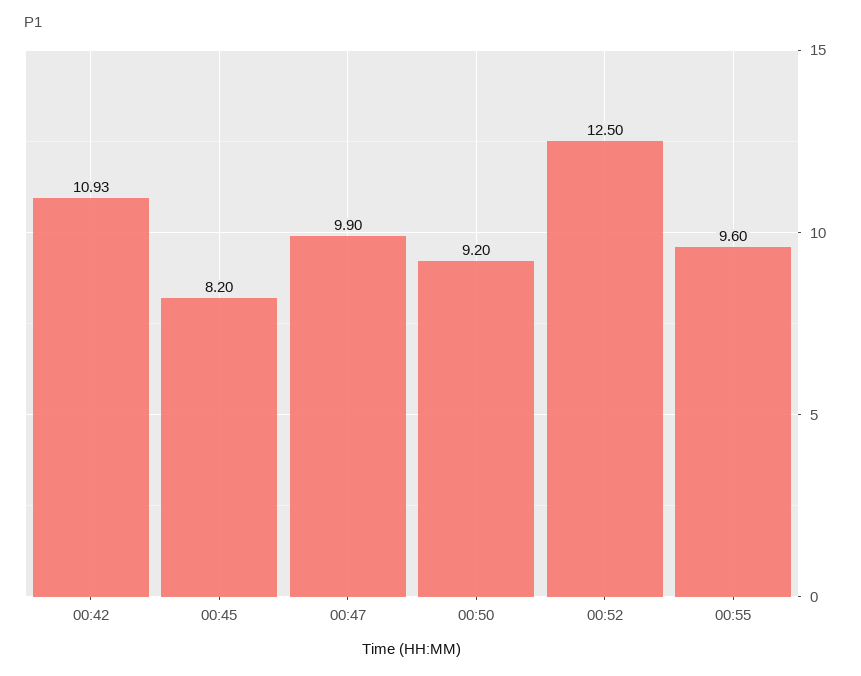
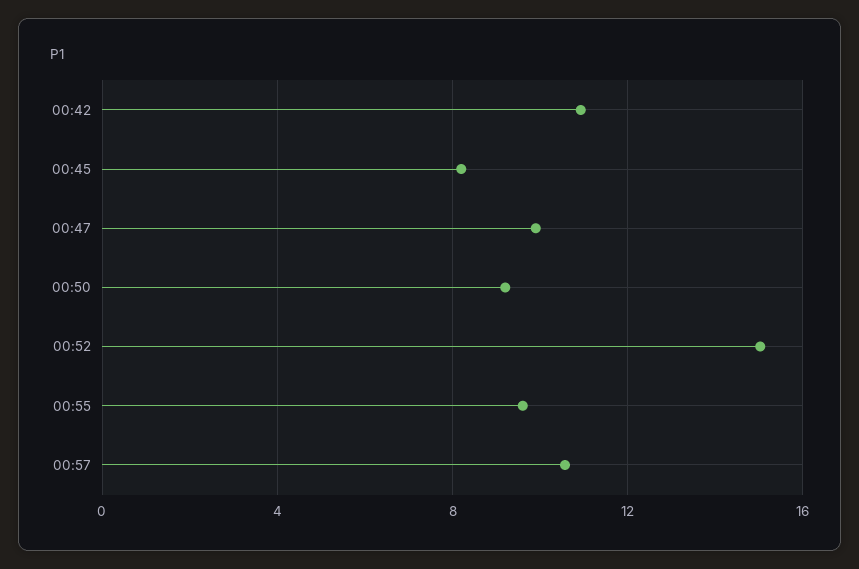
00:52: 12.5 -> 15
00:57: none -> 10.5

